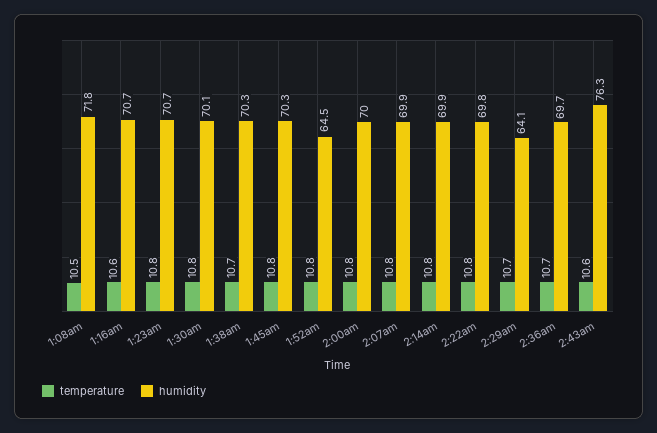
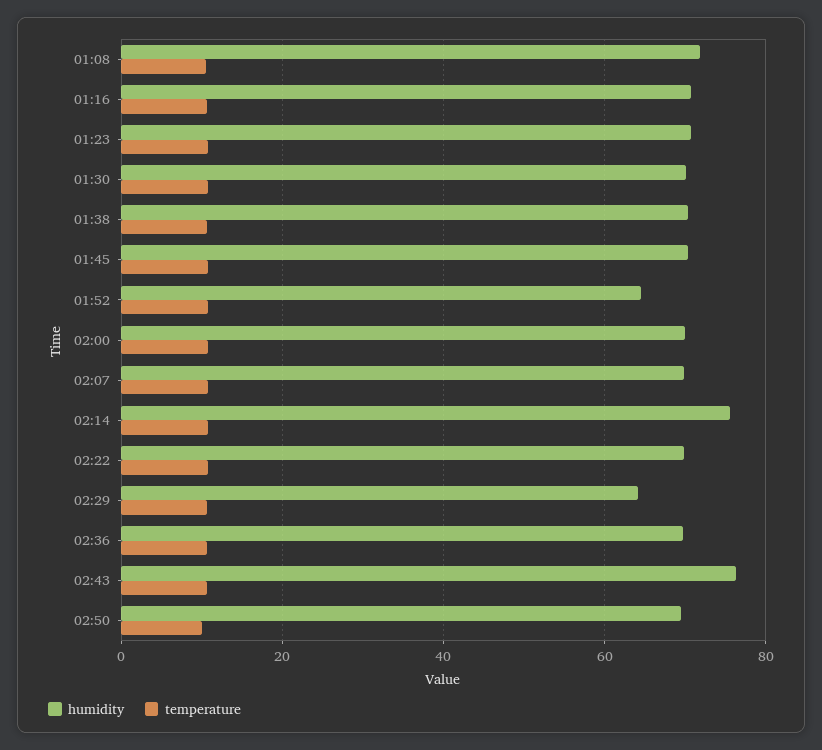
humidity, 2:14am: 69.9 -> 76
humidity, 02:50: none -> 70
temperature, 02:50: none -> 10

